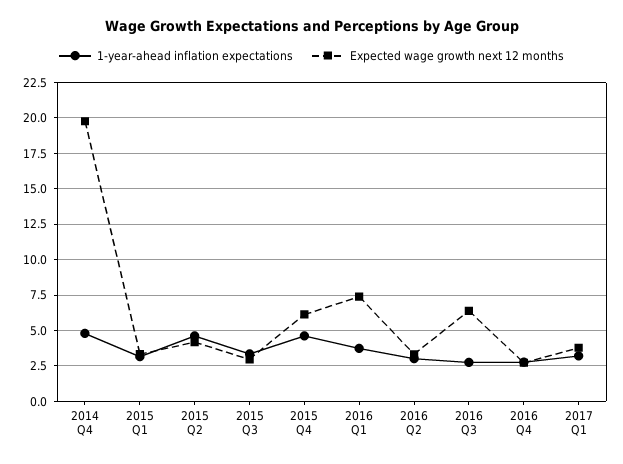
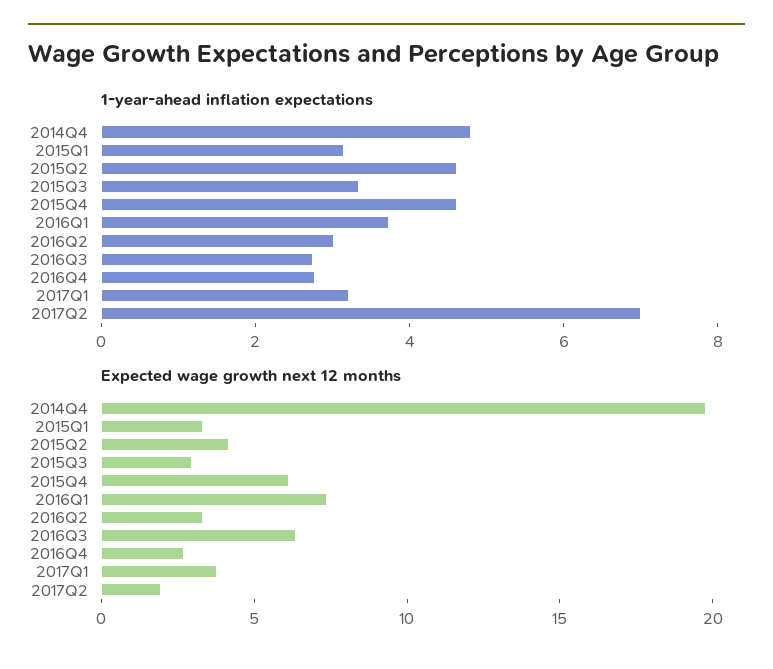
1-year-ahead inflation expectations, 2017Q2: none -> 7
Expected wage growth next 12 months, 2017Q2: none -> 2

